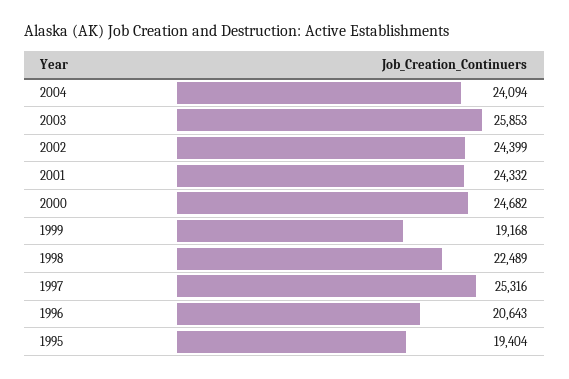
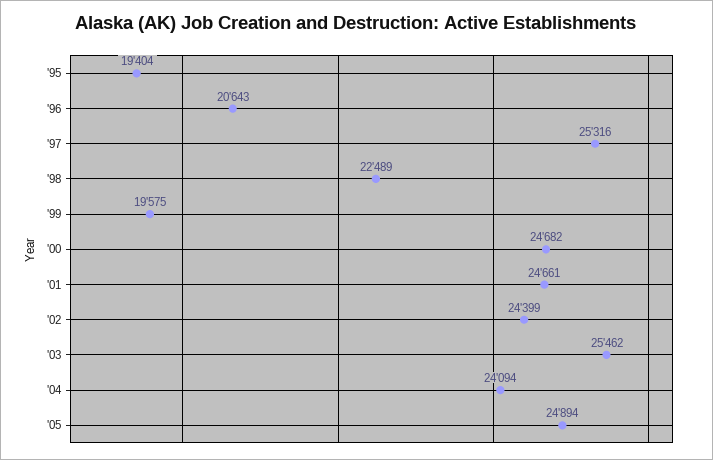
2003: 25853 -> 25462
2001: 24332 -> 24661
1999: 19168 -> 19575
'05: none -> 24894

